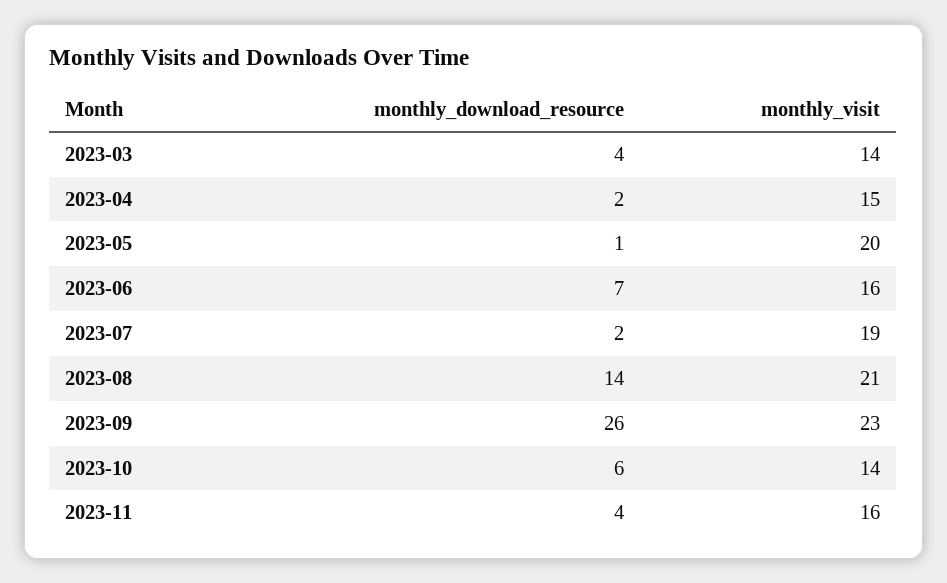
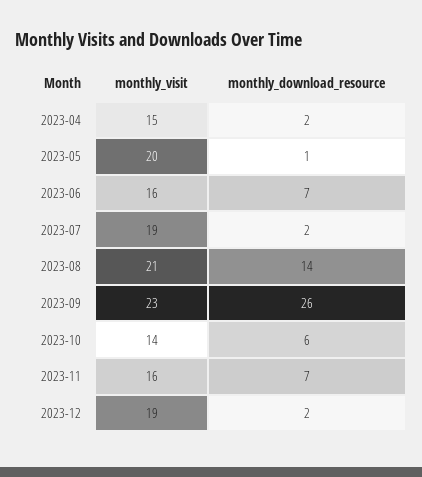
monthly_download_resource, 2023-03: 4 -> none
monthly_visit, 2023-03: 14 -> none
monthly_download_resource, 2023-11: 4 -> 7
monthly_visit, 2023-12: none -> 19
monthly_download_resource, 2023-12: none -> 2

